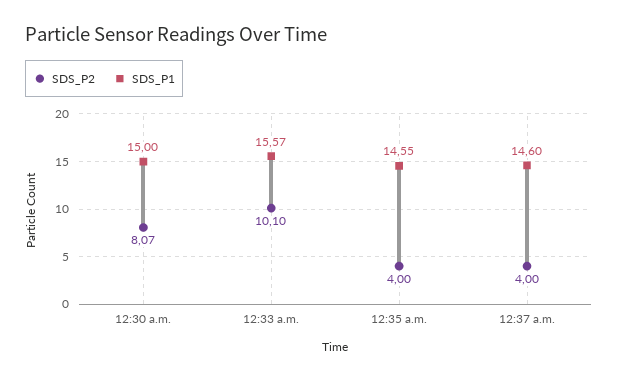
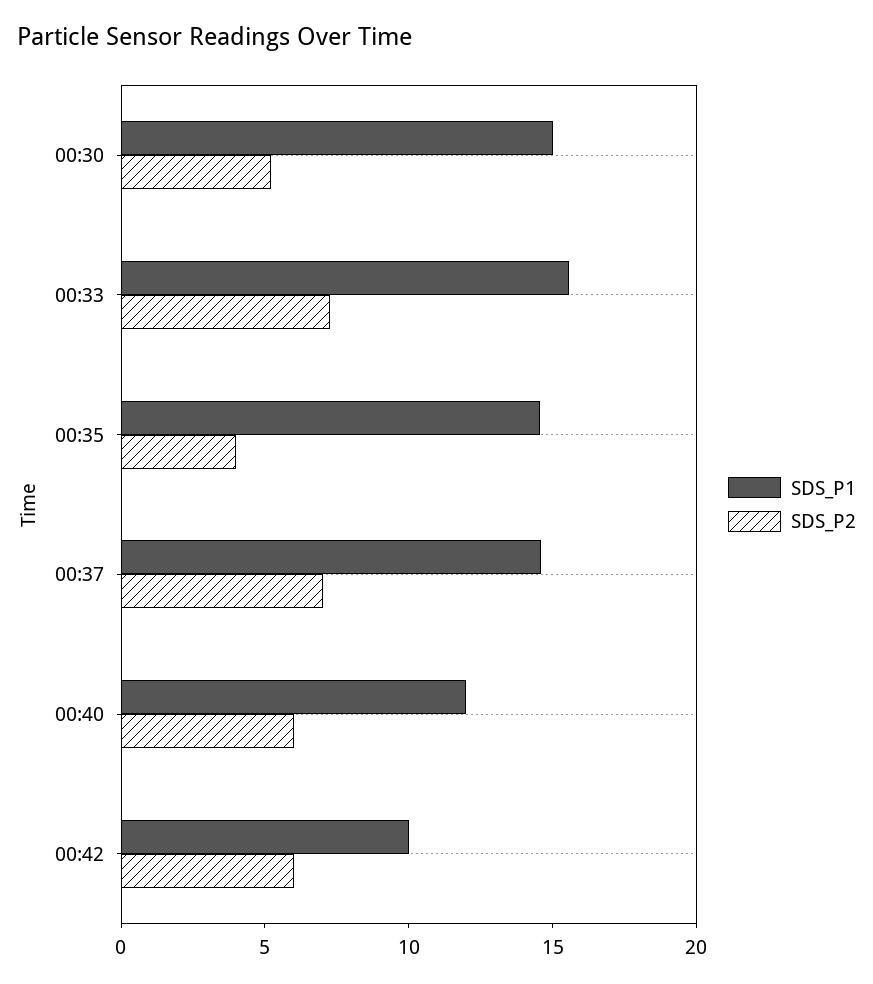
SDS_P2, 12:30 a.m.: 8.07 -> 5
SDS_P2, 12:33 a.m.: 10.1 -> 7
SDS_P2, 12:37 a.m.: 4 -> 7
SDS_P1, 00:40: none -> 12
SDS_P2, 00:40: none -> 6
SDS_P1, 00:42: none -> 10
SDS_P2, 00:42: none -> 6

